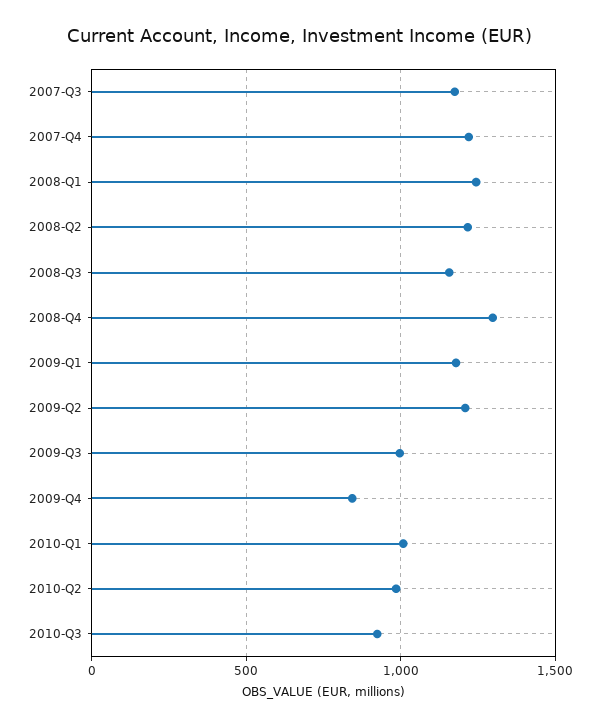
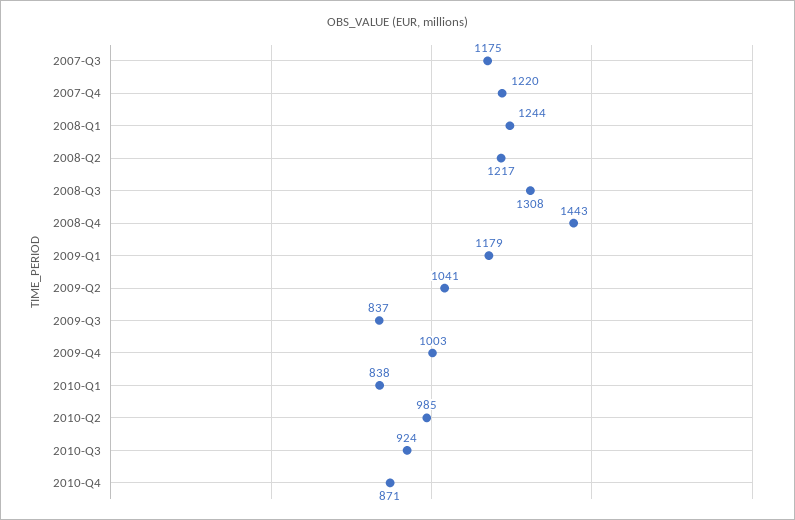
2008-Q3: 1150 -> 1308
2008-Q4: 1300 -> 1443
2009-Q2: 1200 -> 1041
2009-Q3: 1000 -> 837
2009-Q4: 850 -> 1003
2010-Q1: 1000 -> 838
2010-Q4: none -> 871

